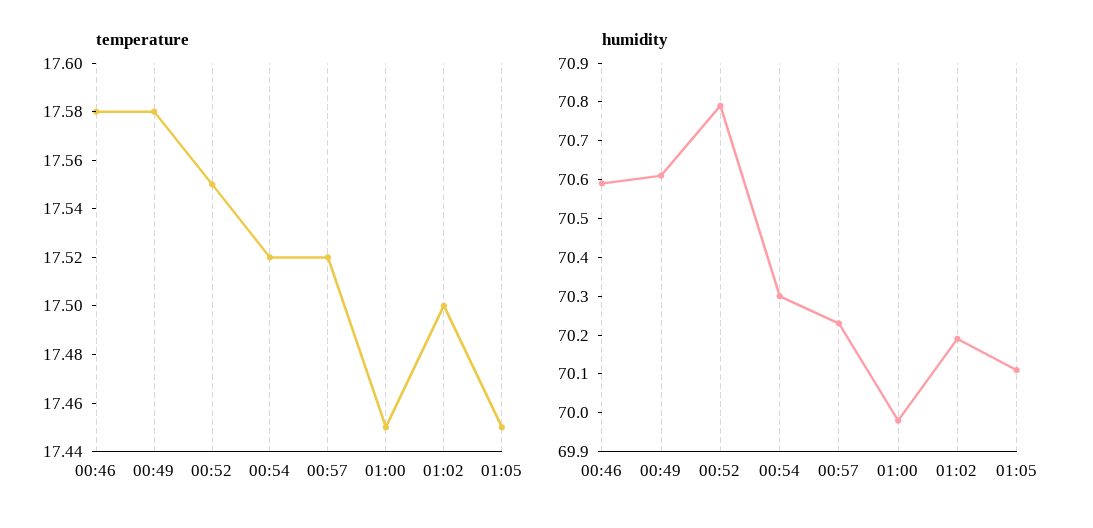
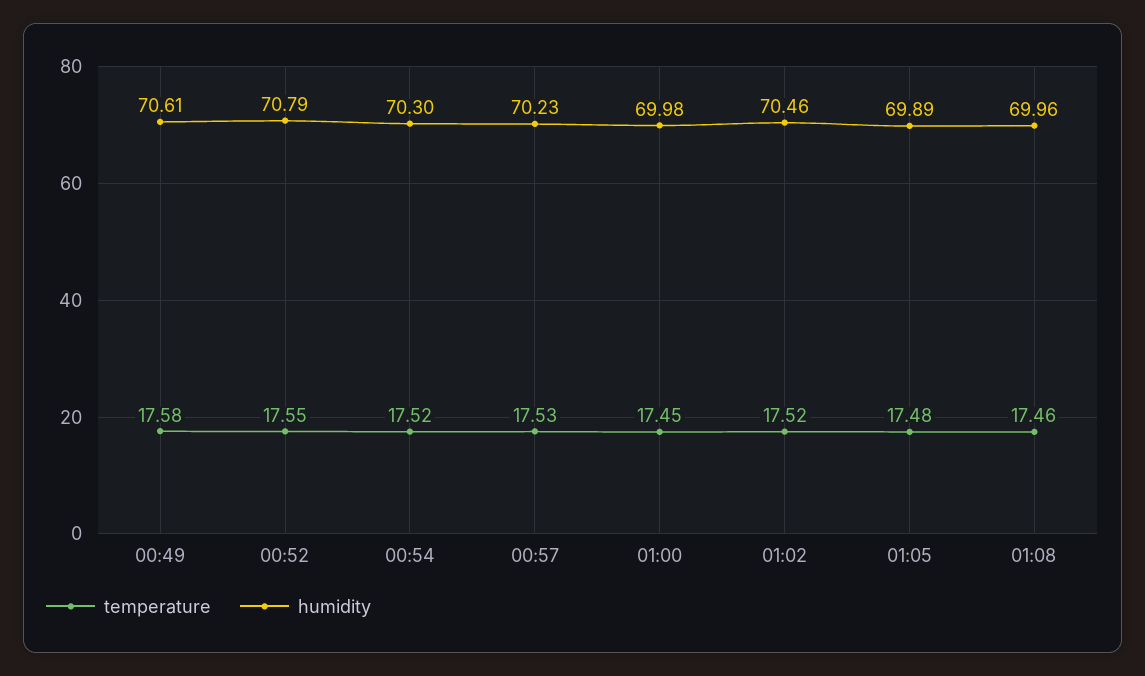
temperature, 00:46: 17.58 -> none
temperature, 00:57: 17.52 -> 17.53
temperature, 01:02: 17.5 -> 17.52
temperature, 01:05: 17.45 -> 17.48
humidity, 00:46: 70.6 -> none
humidity, 01:02: 70.2 -> 70.46
humidity, 01:05: 70.1 -> 69.89
temperature, 01:08: none -> 17.46
humidity, 01:08: none -> 69.96

